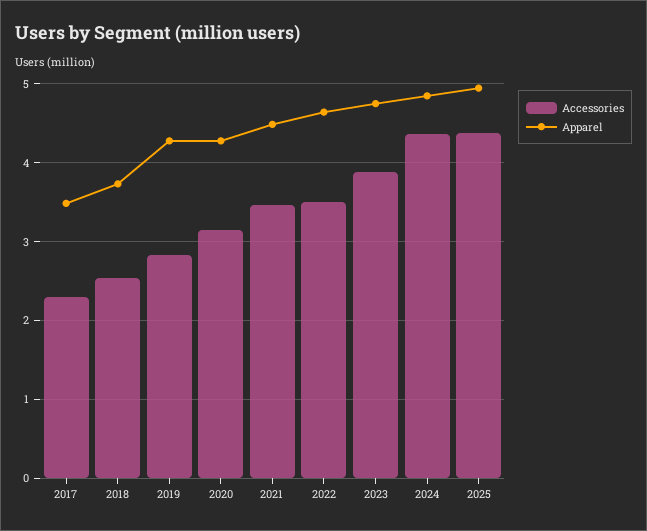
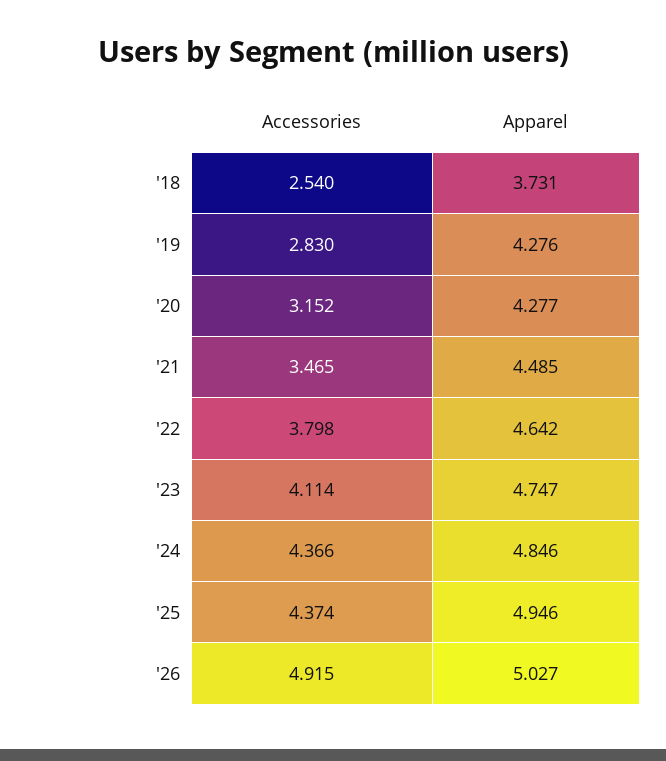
Accessories, 2017: 2.3 -> none
Apparel, 2017: 3.5 -> none
Accessories, 2022: 3.5 -> 3.798
Accessories, 2023: 3.9 -> 4.114
Accessories, '26: none -> 4.915
Apparel, '26: none -> 5.027

